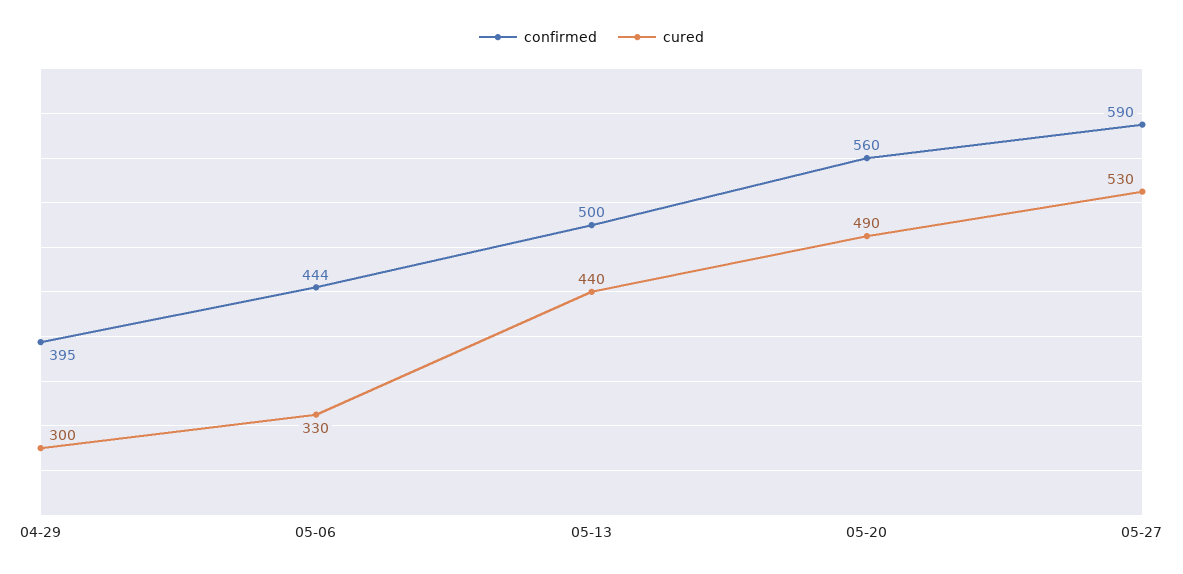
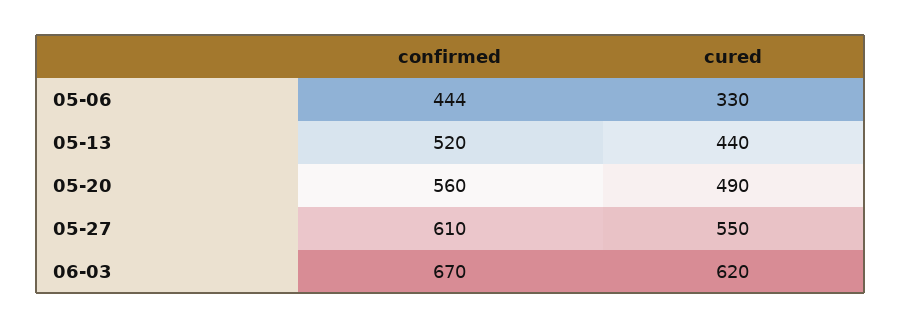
confirmed, 04-29: 395 -> none
cured, 04-29: 300 -> none
confirmed, 05-13: 500 -> 520
confirmed, 05-27: 590 -> 610
cured, 05-27: 530 -> 550
confirmed, 06-03: none -> 670
cured, 06-03: none -> 620

